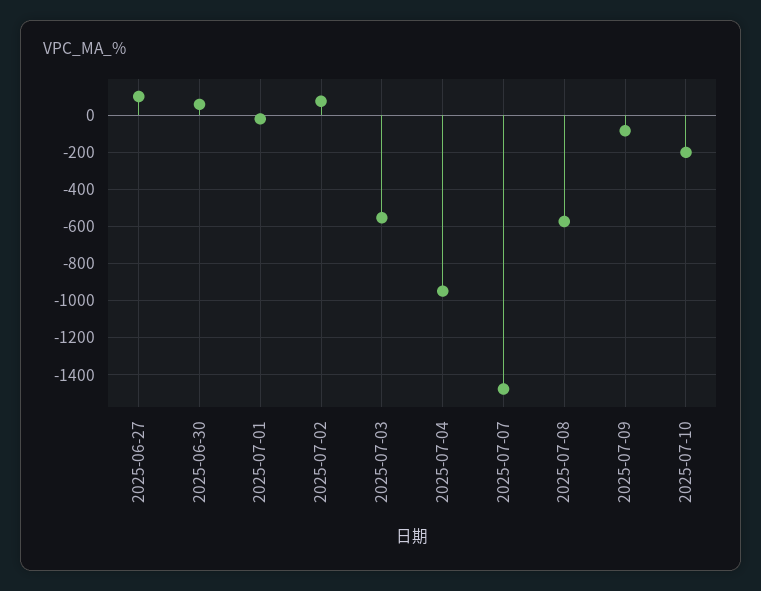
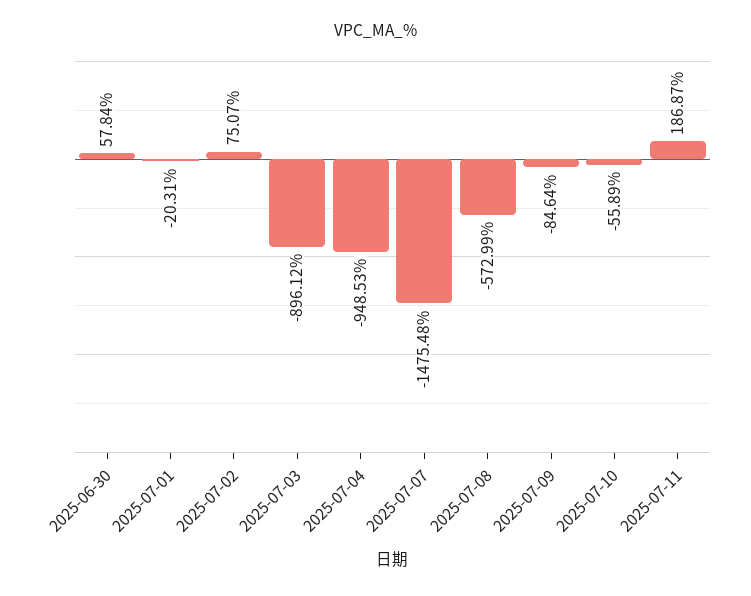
2025-06-27: 100 -> none
2025-07-03: -550 -> -896.12
2025-07-10: -200 -> -55.89
2025-07-11: none -> 186.87

